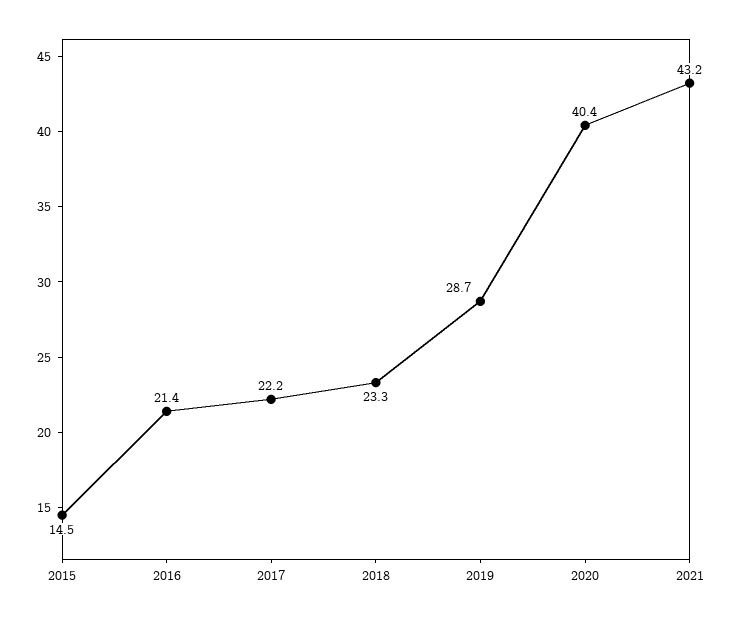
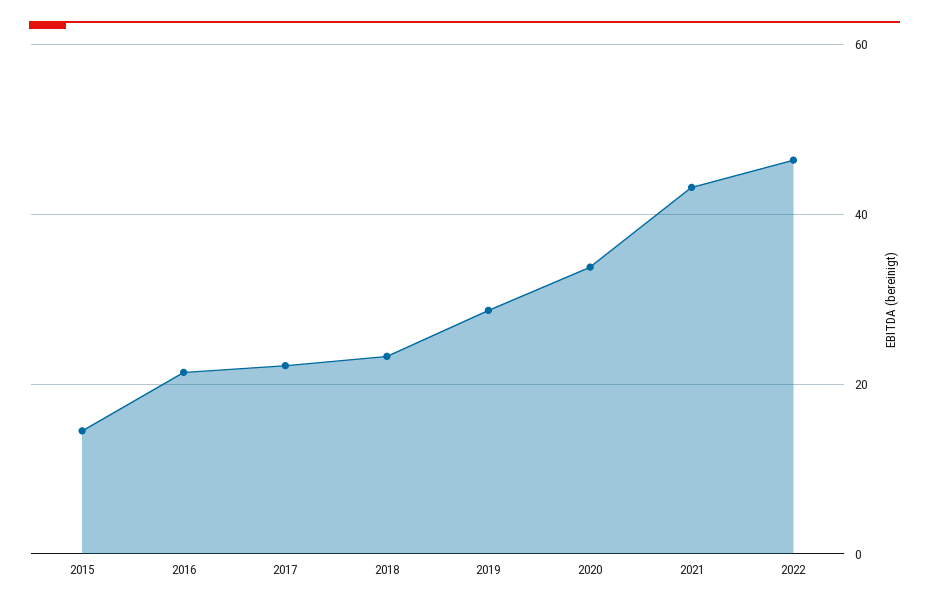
2020: 40.4 -> 34
2022: none -> 46

